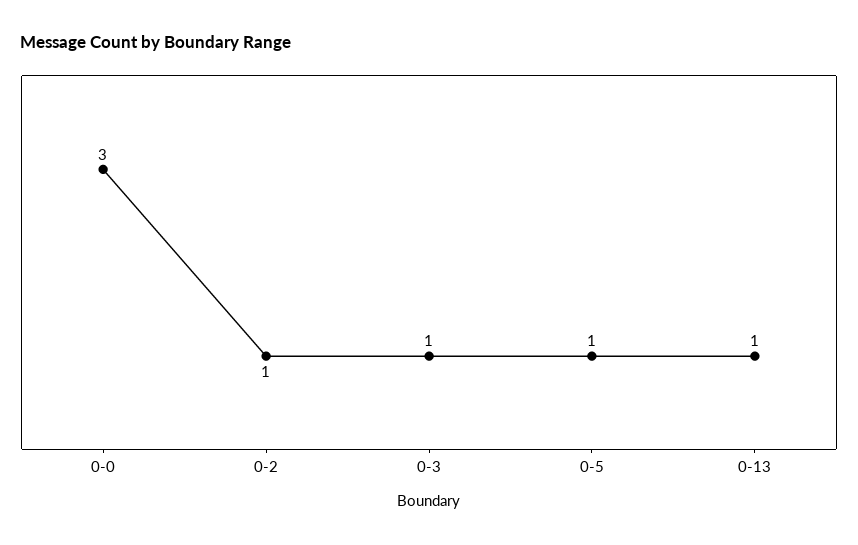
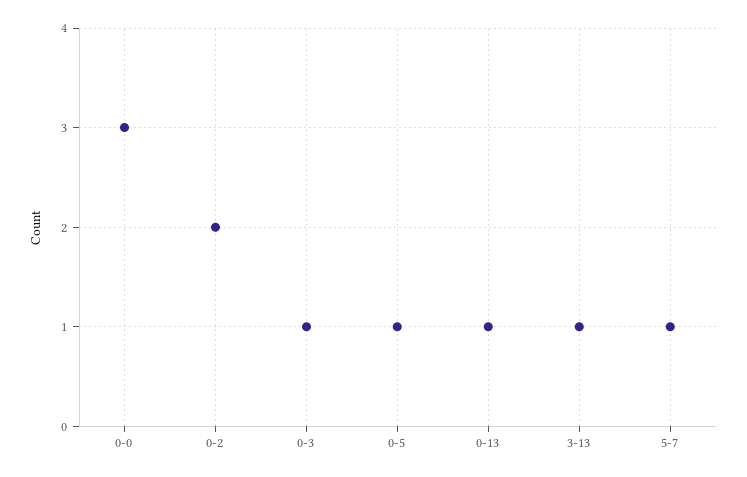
0-2: 1 -> 2
3-13: none -> 1
5-7: none -> 1

